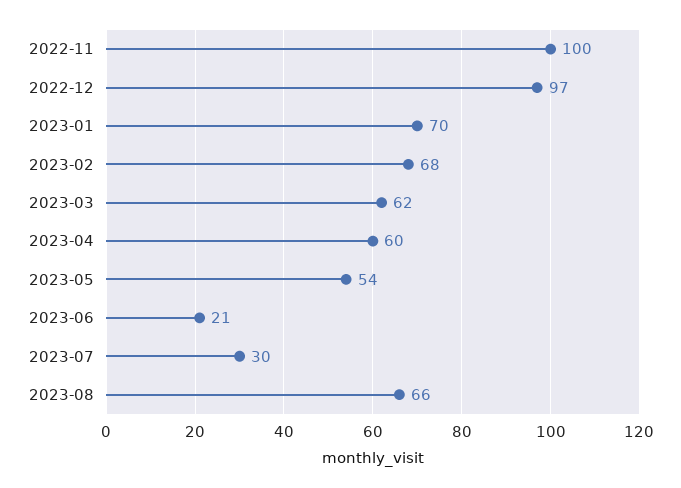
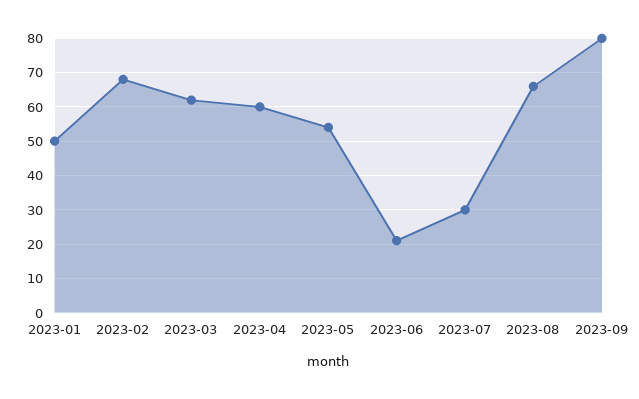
2022-11: 100 -> none
2022-12: 97 -> none
2023-01: 70 -> 50
2023-09: none -> 80

